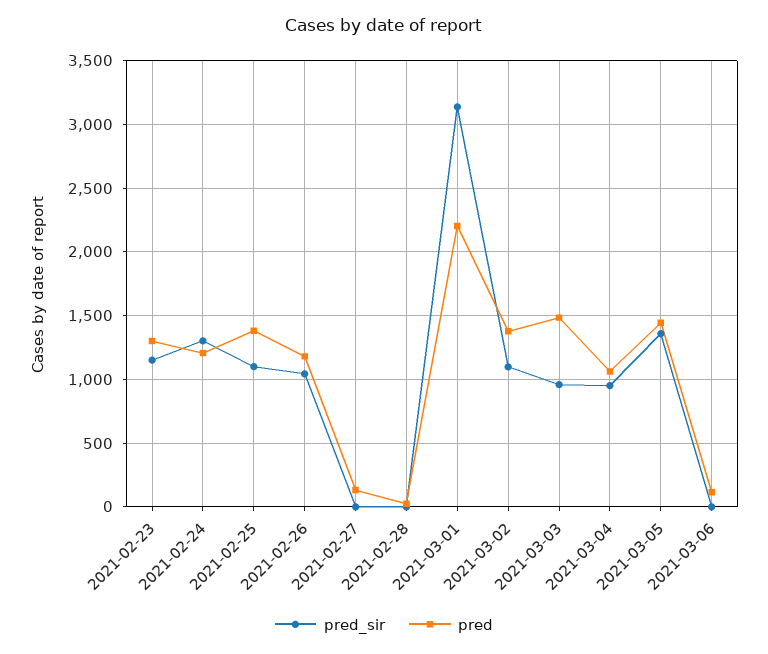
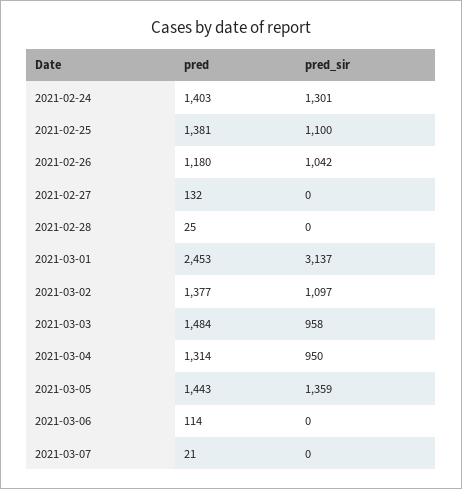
pred_sir, 2021-02-23: 1150 -> none
pred, 2021-02-23: 1300 -> none
pred, 2021-02-24: 1200 -> 1403
pred, 2021-03-01: 2200 -> 2453
pred, 2021-03-04: 1050 -> 1314
pred, 2021-03-07: none -> 21
pred_sir, 2021-03-07: none -> 0

